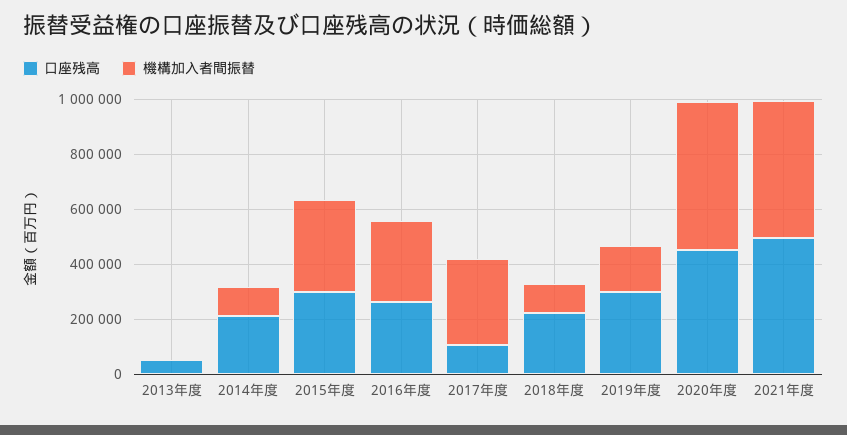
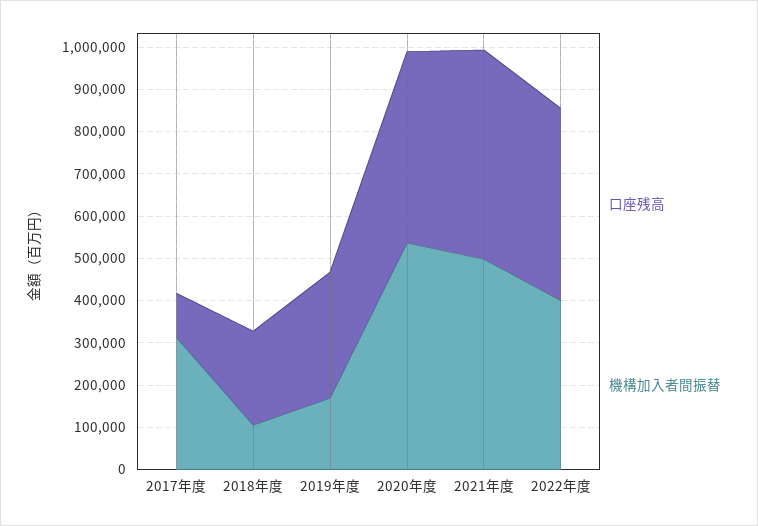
口座残高, 2013年度: 50000 -> none
機構加入者間振替, 2013年度: 0 -> none
口座残高, 2014年度: 200000 -> none
機構加入者間振替, 2014年度: 100000 -> none
口座残高, 2015年度: 300000 -> none
機構加入者間振替, 2015年度: 350000 -> none
口座残高, 2016年度: 250000 -> none
機構加入者間振替, 2016年度: 300000 -> none
口座残高, 2022年度: none -> 460000
機構加入者間振替, 2022年度: none -> 400000

